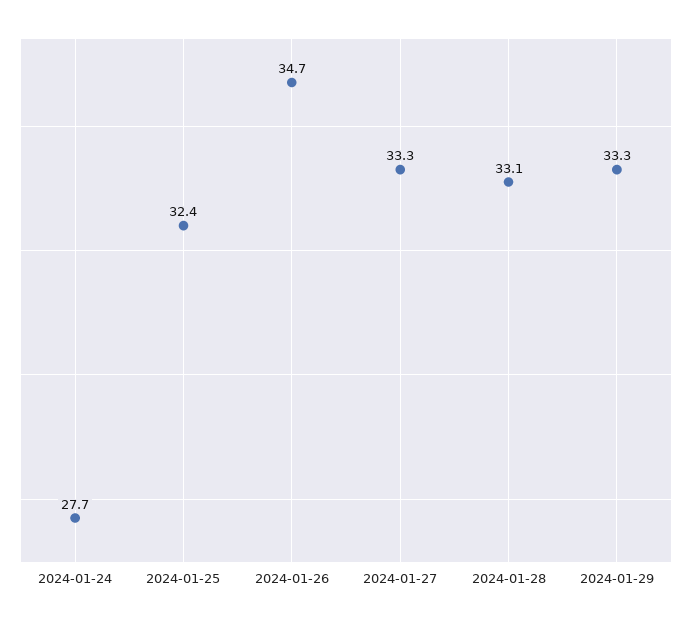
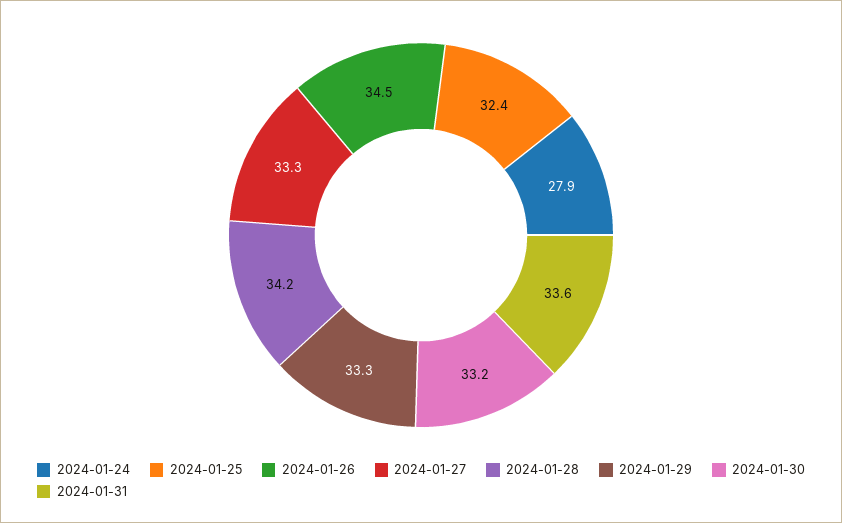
2024-01-24: 27.7 -> 27.9
2024-01-26: 34.7 -> 34.5
2024-01-28: 33.1 -> 34.2
2024-01-30: none -> 33.2
2024-01-31: none -> 33.6

